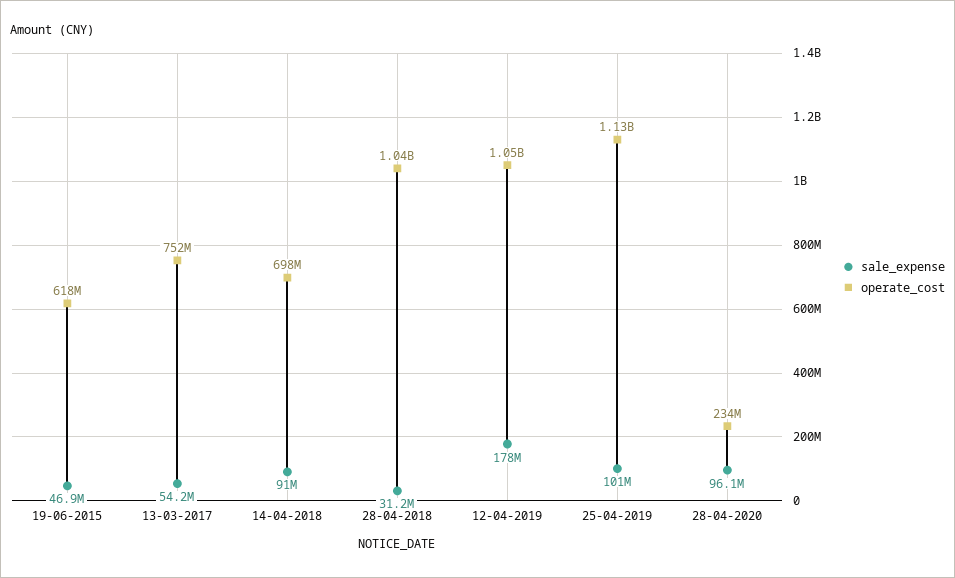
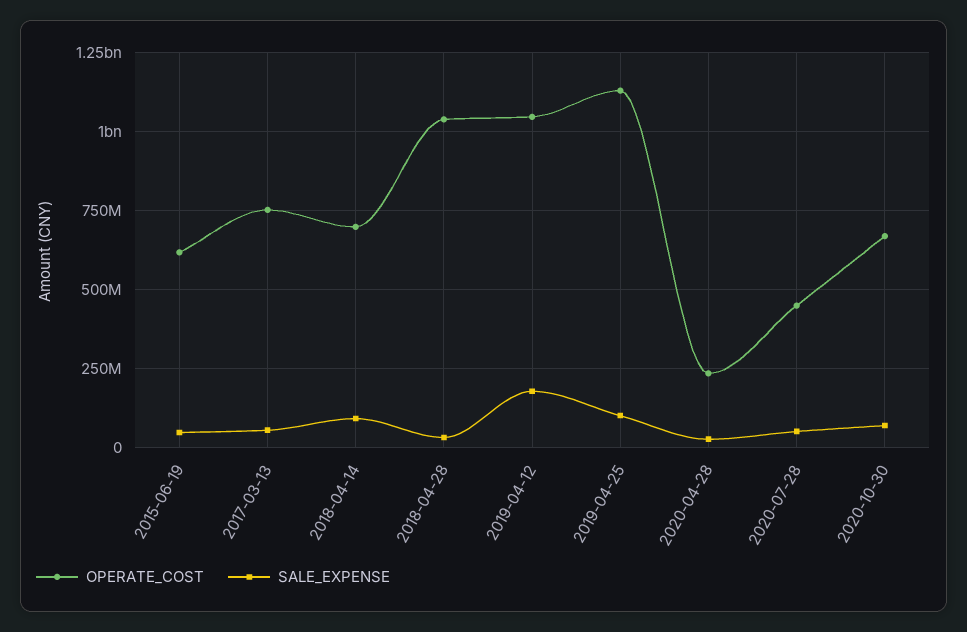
sale_expense, 28-04-2020: 96100000 -> 25000000
operate_cost, 2020-07-28: none -> 450000000
sale_expense, 2020-07-28: none -> 50000000
operate_cost, 2020-10-30: none -> 675000000
sale_expense, 2020-10-30: none -> 75000000

